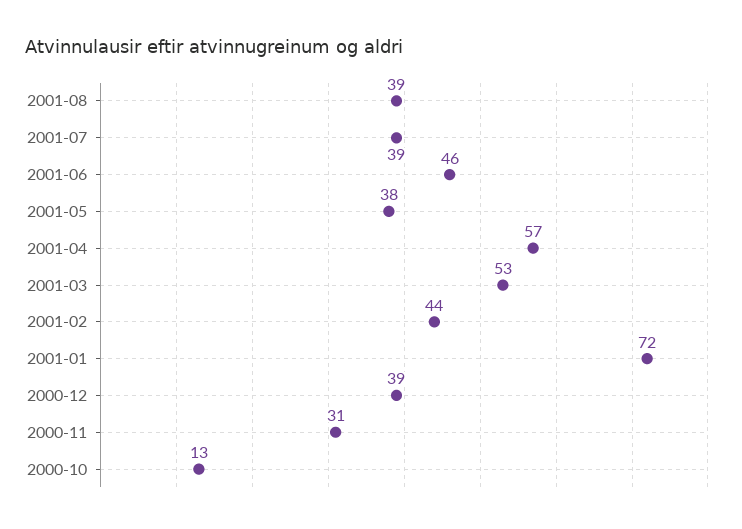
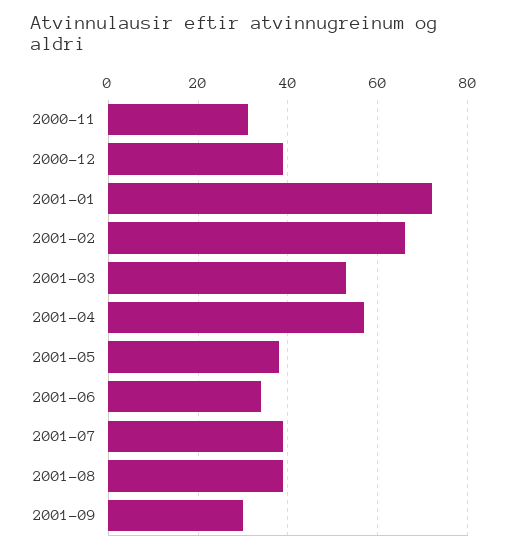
2001-06: 46 -> 35
2001-02: 44 -> 65
2000-10: 13 -> none
2001-09: none -> 30

